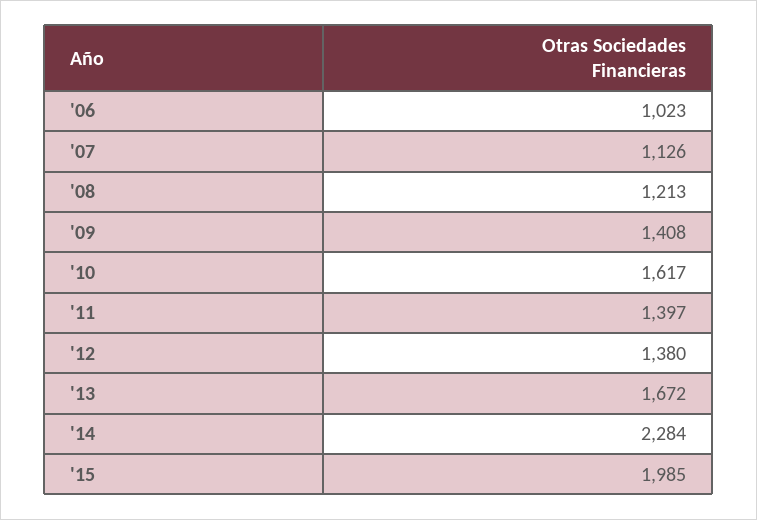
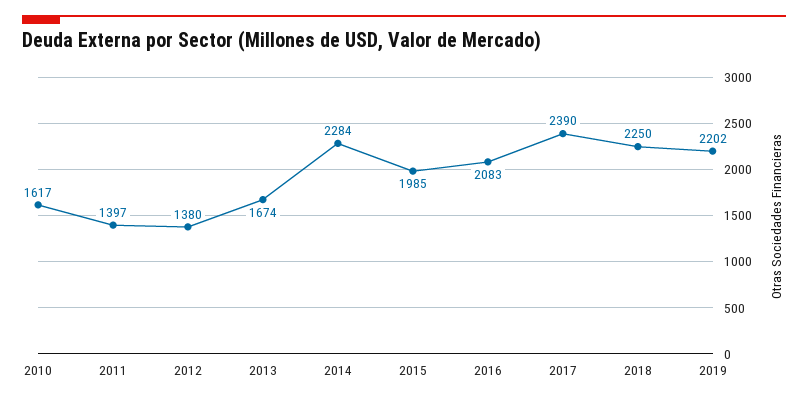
'06: 1023 -> none
'07: 1126 -> none
'08: 1213 -> none
'09: 1408 -> none
'13: 1672 -> 1674
2016: none -> 2083
2017: none -> 2390
2018: none -> 2250
2019: none -> 2202

